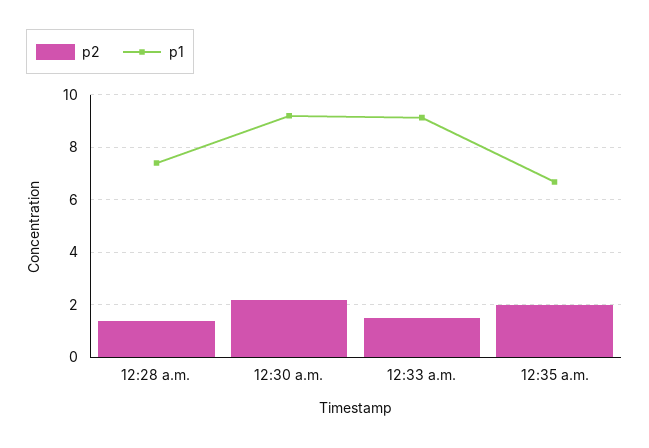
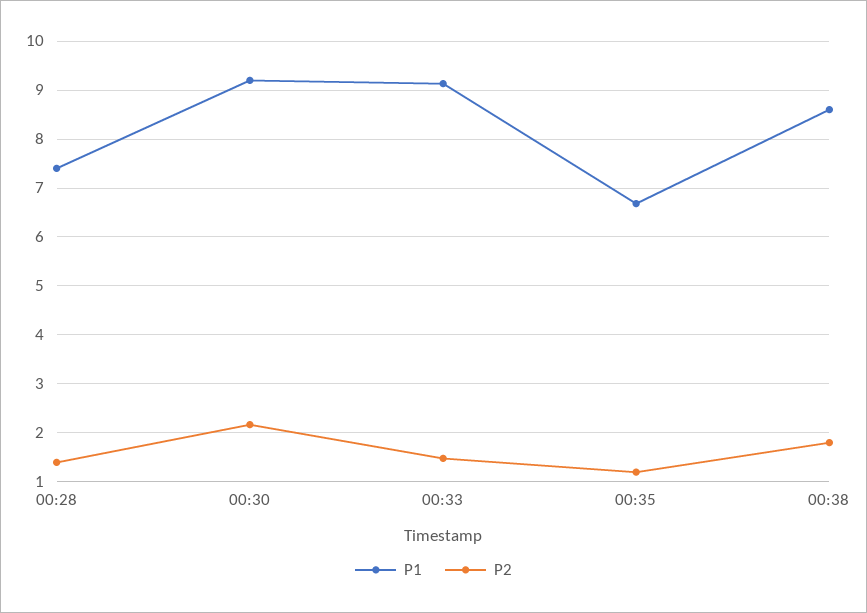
p2, 12:35 a.m.: 2 -> 1.2
p1, 00:38: none -> 8.6
p2, 00:38: none -> 1.8

